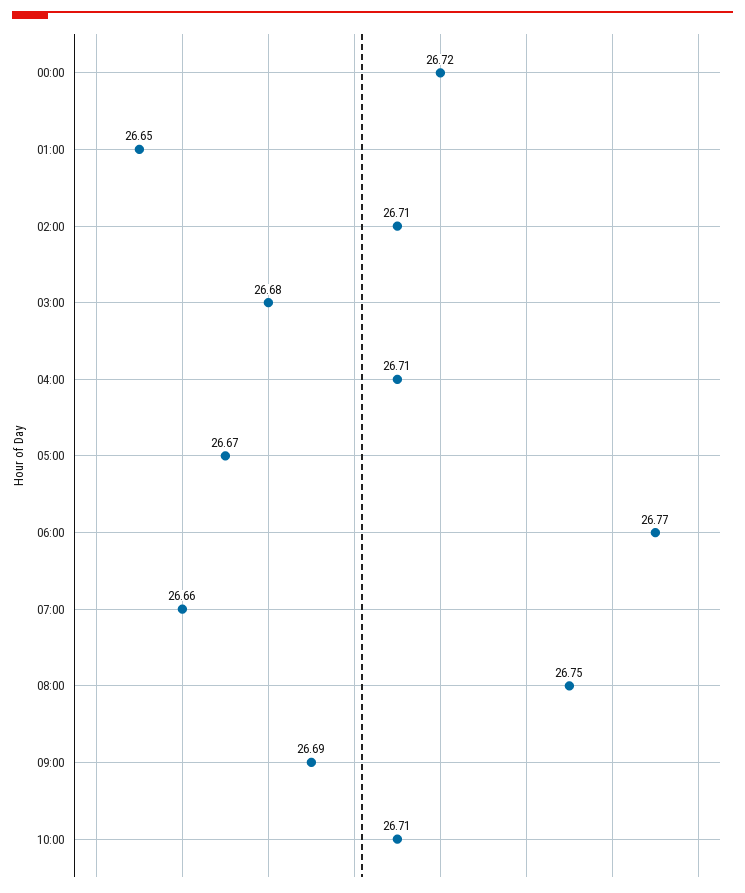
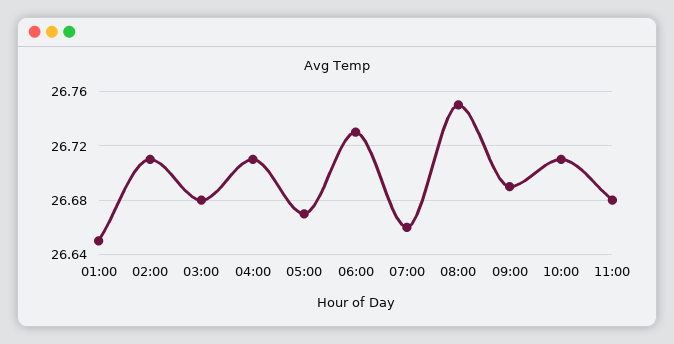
00:00: 26.72 -> none
06:00: 26.77 -> 26.73
11:00: none -> 26.68

